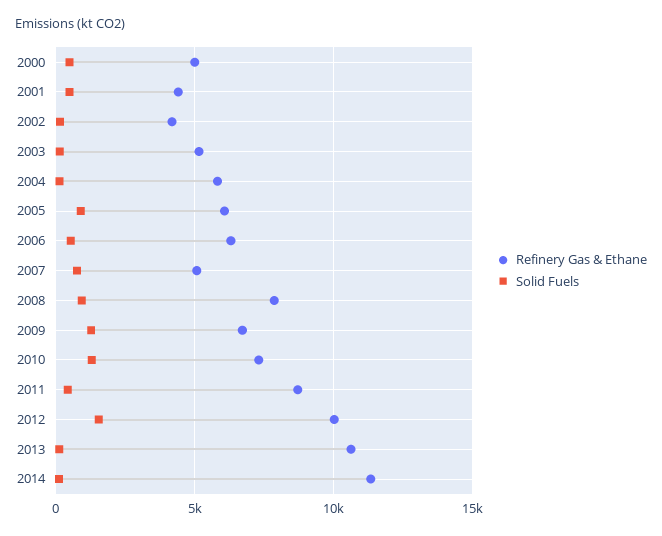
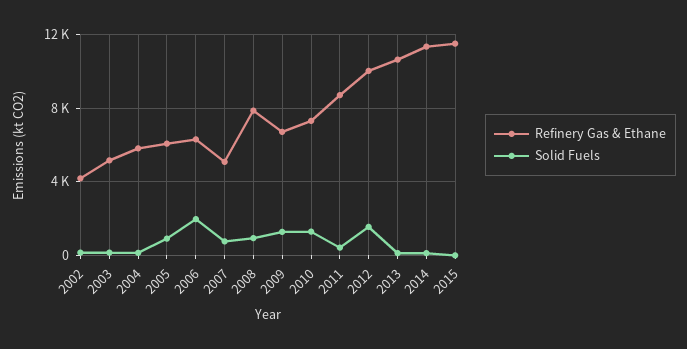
Refinery Gas & Ethane, 2000: 5000 -> none
Solid Fuels, 2000: 500 -> none
Refinery Gas & Ethane, 2001: 4500 -> none
Solid Fuels, 2001: 500 -> none
Solid Fuels, 2006: 500 -> 2000
Refinery Gas & Ethane, 2015: none -> 11500
Solid Fuels, 2015: none -> 0

